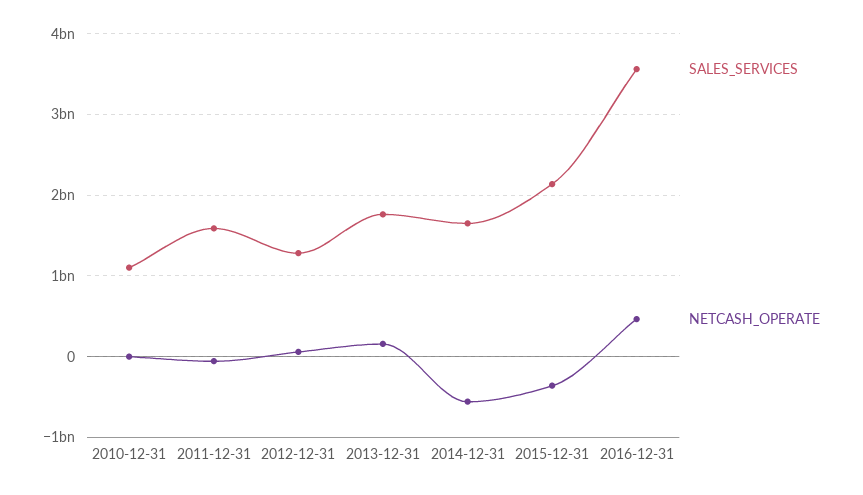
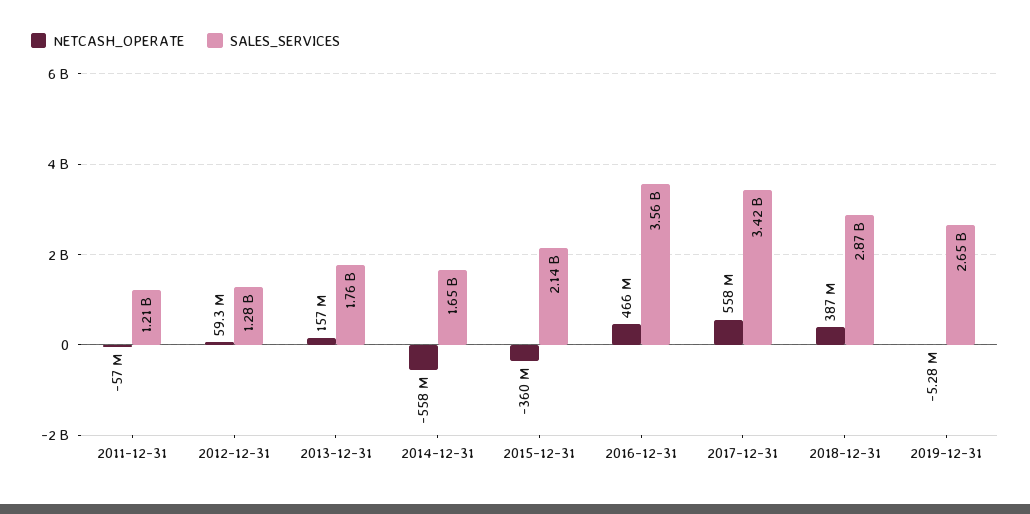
SALES_SERVICES, 2010-12-31: 1100000000 -> none
NETCASH_OPERATE, 2010-12-31: 0 -> none
SALES_SERVICES, 2011-12-31: 1600000000 -> 1210000000
NETCASH_OPERATE, 2017-12-31: none -> 558000000
SALES_SERVICES, 2017-12-31: none -> 3420000000
NETCASH_OPERATE, 2018-12-31: none -> 387000000
SALES_SERVICES, 2018-12-31: none -> 2870000000
NETCASH_OPERATE, 2019-12-31: none -> -5280000
SALES_SERVICES, 2019-12-31: none -> 2650000000

